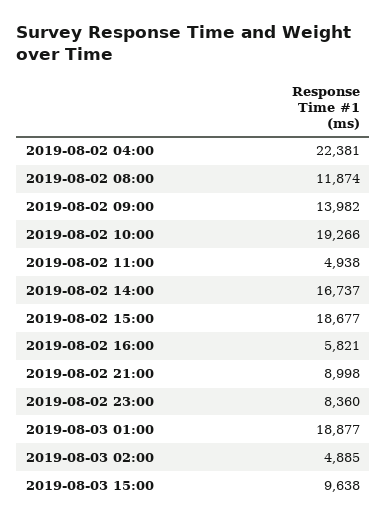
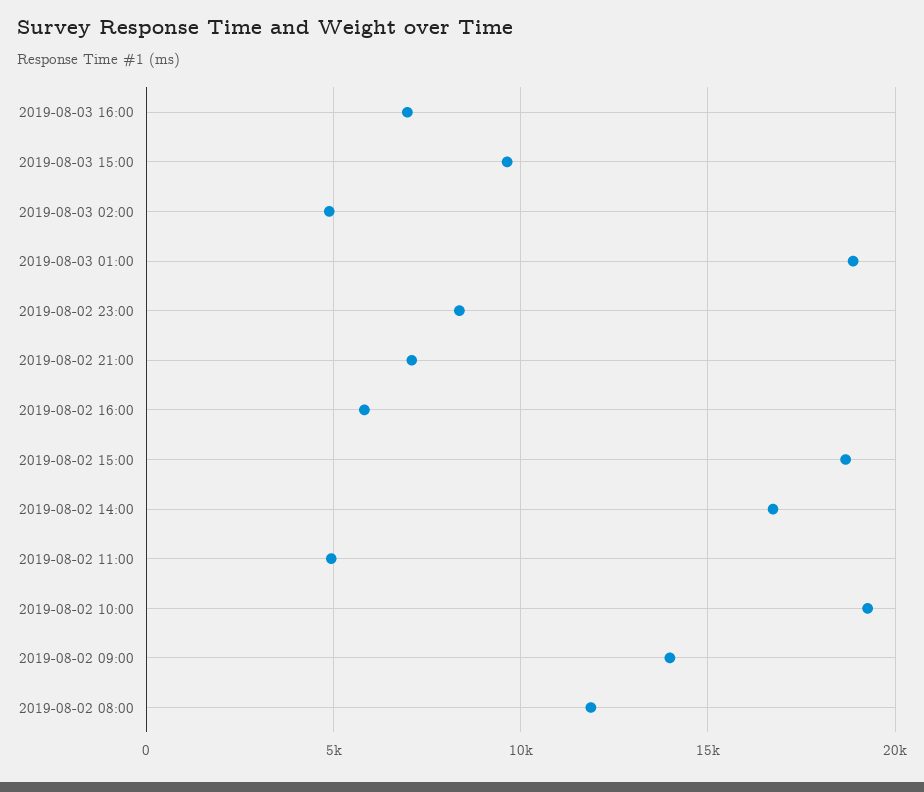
2019-08-02 04:00: 22381 -> none
2019-08-02 21:00: 8998 -> 7000
2019-08-03 16:00: none -> 7000

